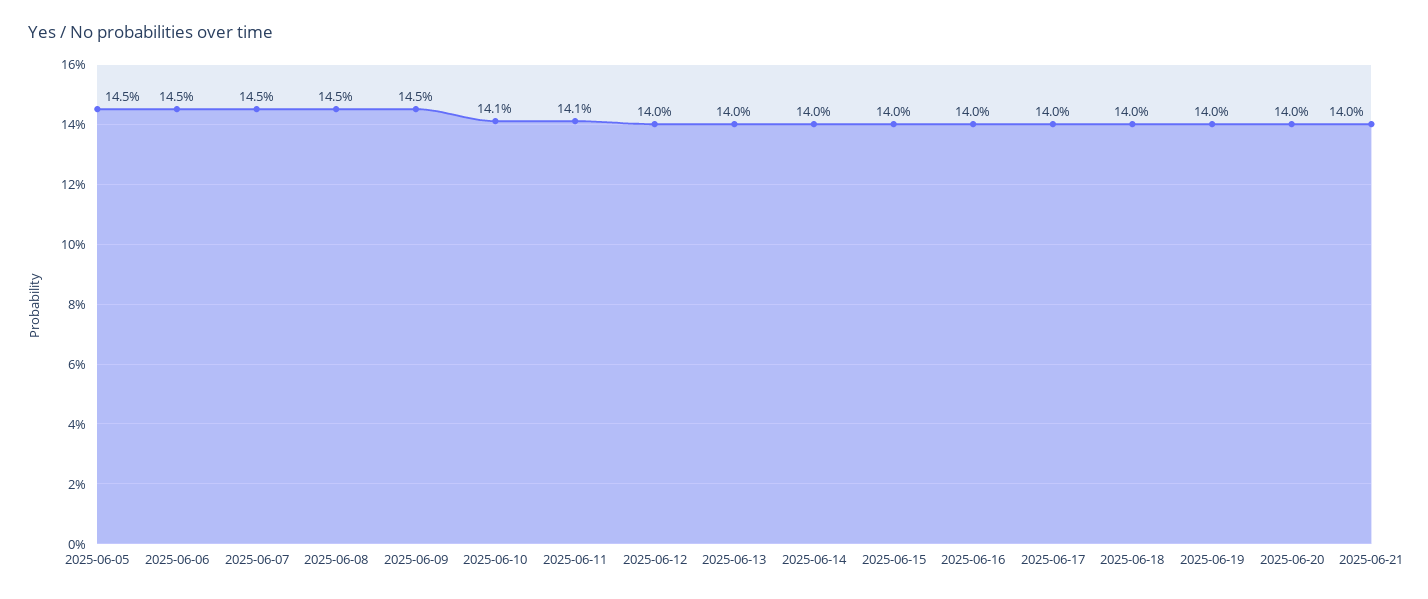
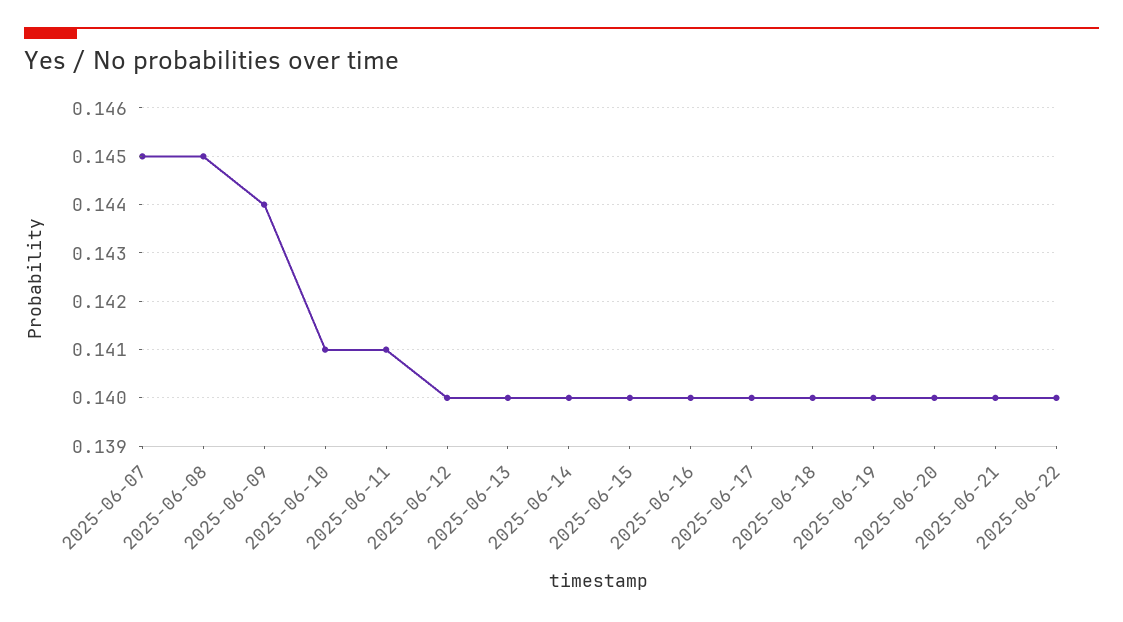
2025-06-05: 0.145 -> none
2025-06-06: 0.145 -> none
2025-06-09: 0.145 -> 0.144
2025-06-22: none -> 0.14

